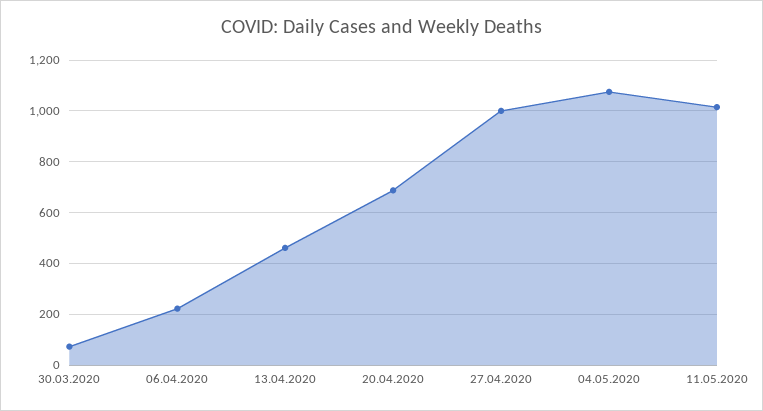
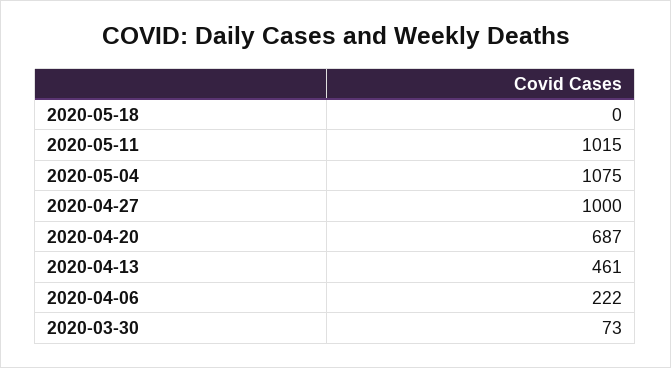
2020-05-18: none -> 0

